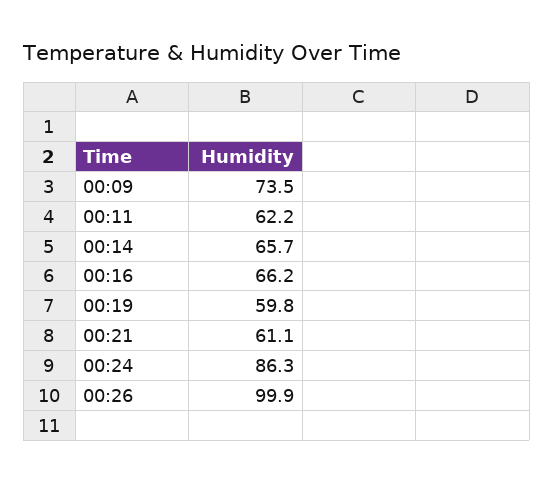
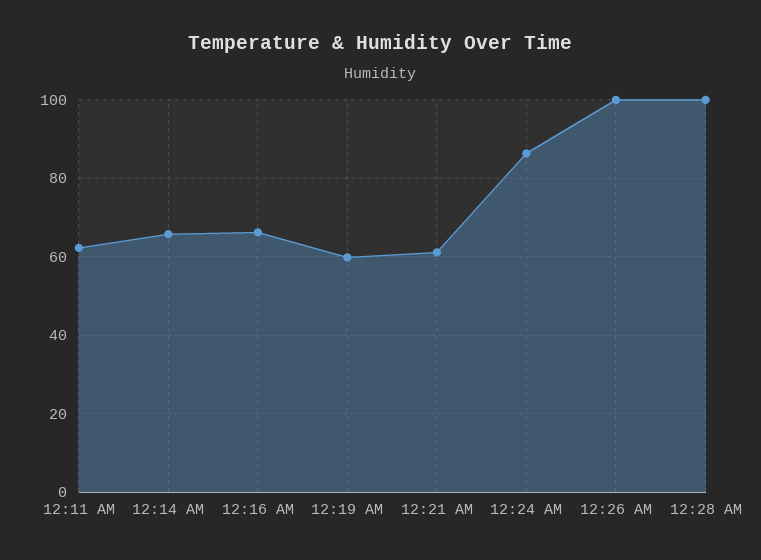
00:09: 73.5 -> none
12:28 AM: none -> 100

